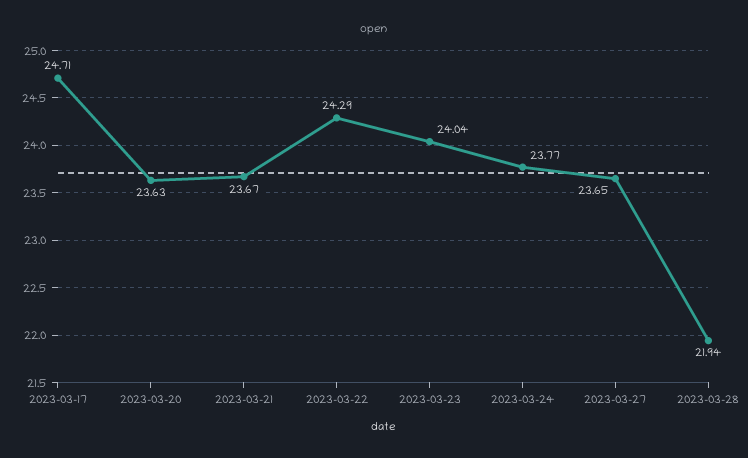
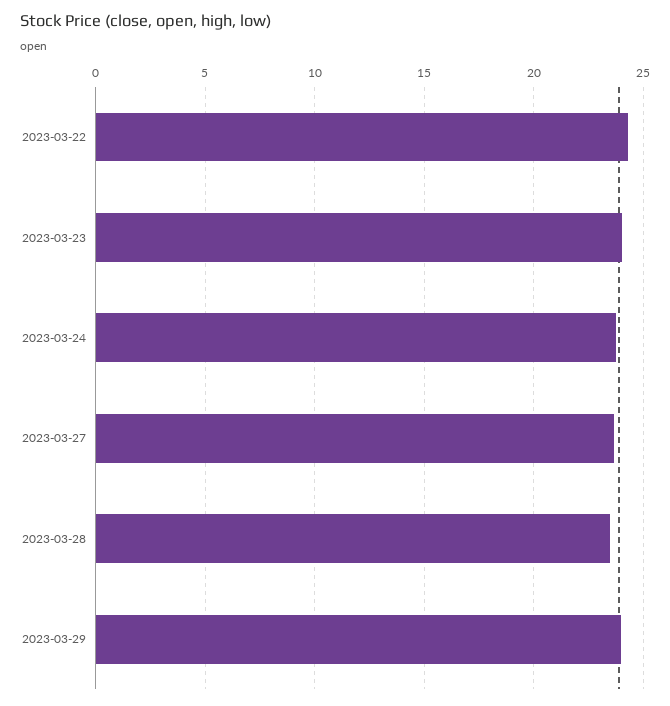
2023-03-17: 24.71 -> none
2023-03-20: 23.63 -> none
2023-03-21: 23.67 -> none
2023-03-28: 21.94 -> 23.5
2023-03-29: none -> 24

